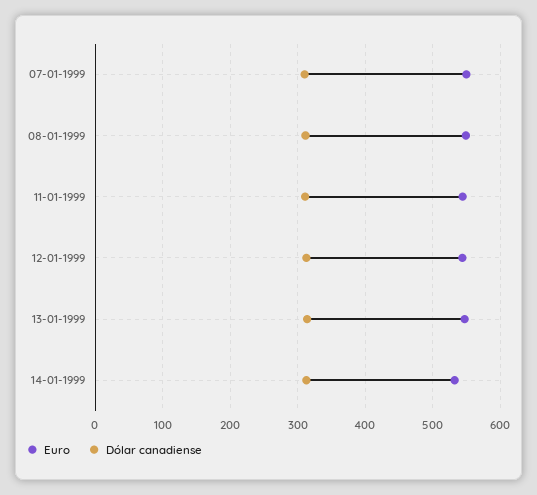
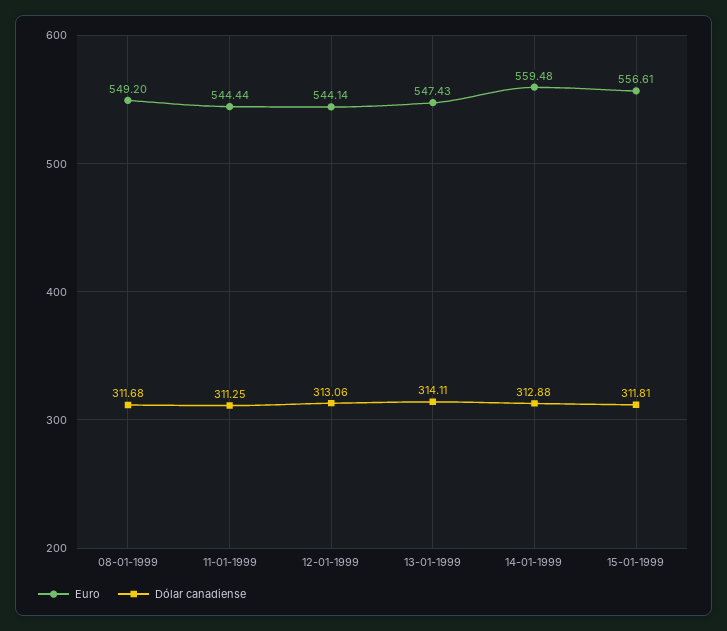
Euro, 07-01-1999: 550 -> none
Dólar canadiense, 07-01-1999: 310 -> none
Euro, 14-01-1999: 530 -> 559.48
Euro, 15-01-1999: none -> 556.61
Dólar canadiense, 15-01-1999: none -> 311.81

